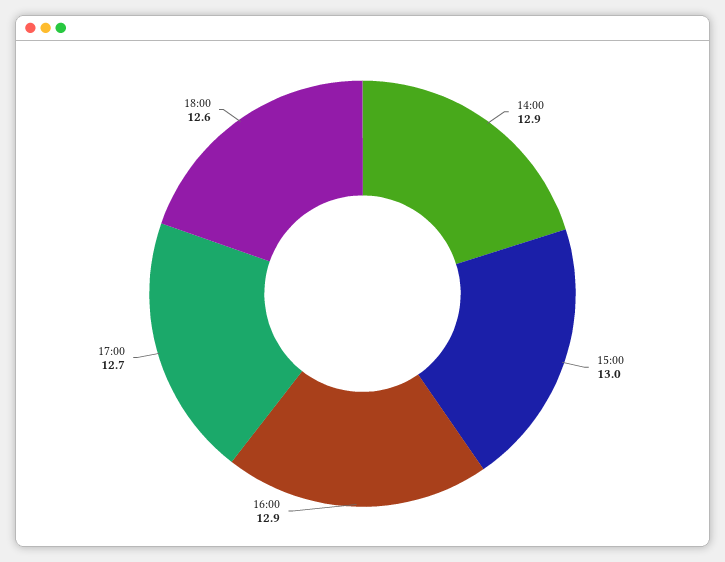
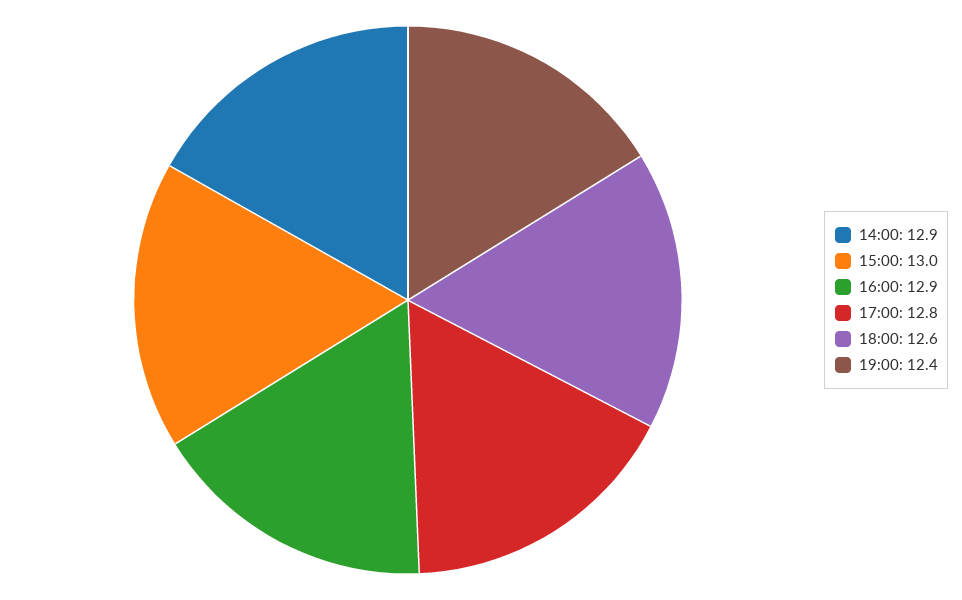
17:00: 12.7 -> 12.8
19:00: none -> 12.4

